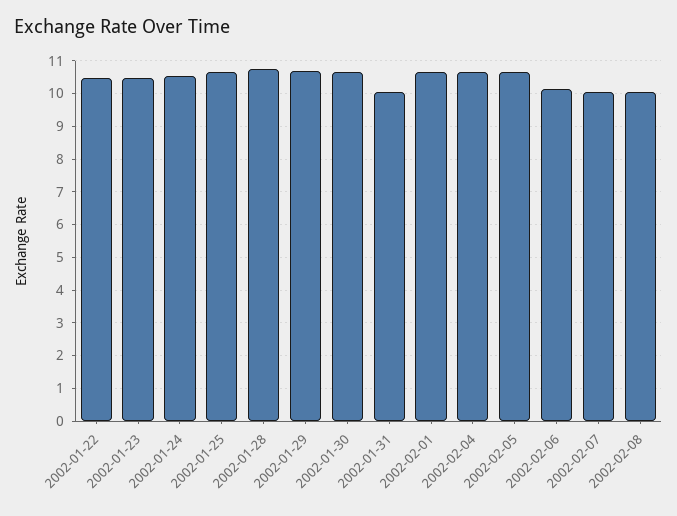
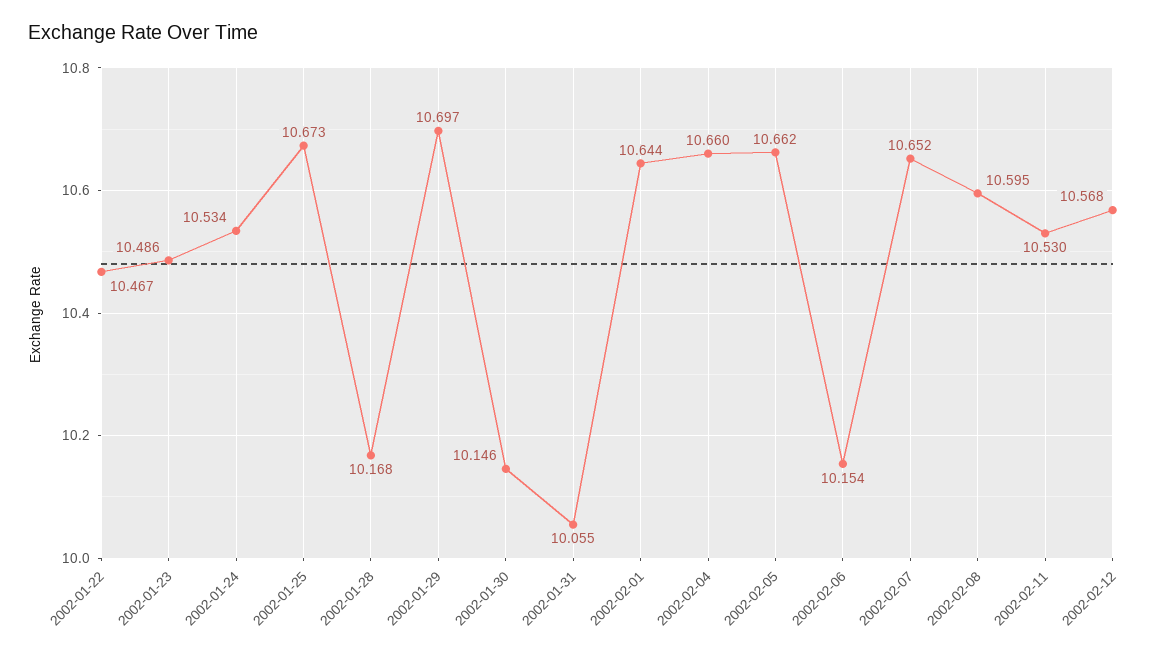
2002-01-28: 10.8 -> 10.168
2002-01-30: 10.6 -> 10.146
2002-02-07: 10 -> 10.652
2002-02-08: 10 -> 10.595
2002-02-11: none -> 10.53
2002-02-12: none -> 10.568

